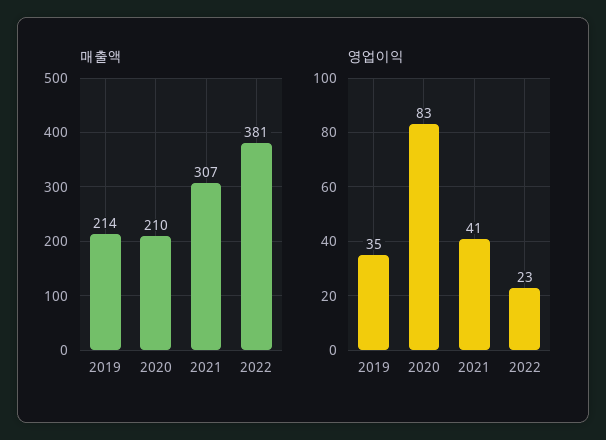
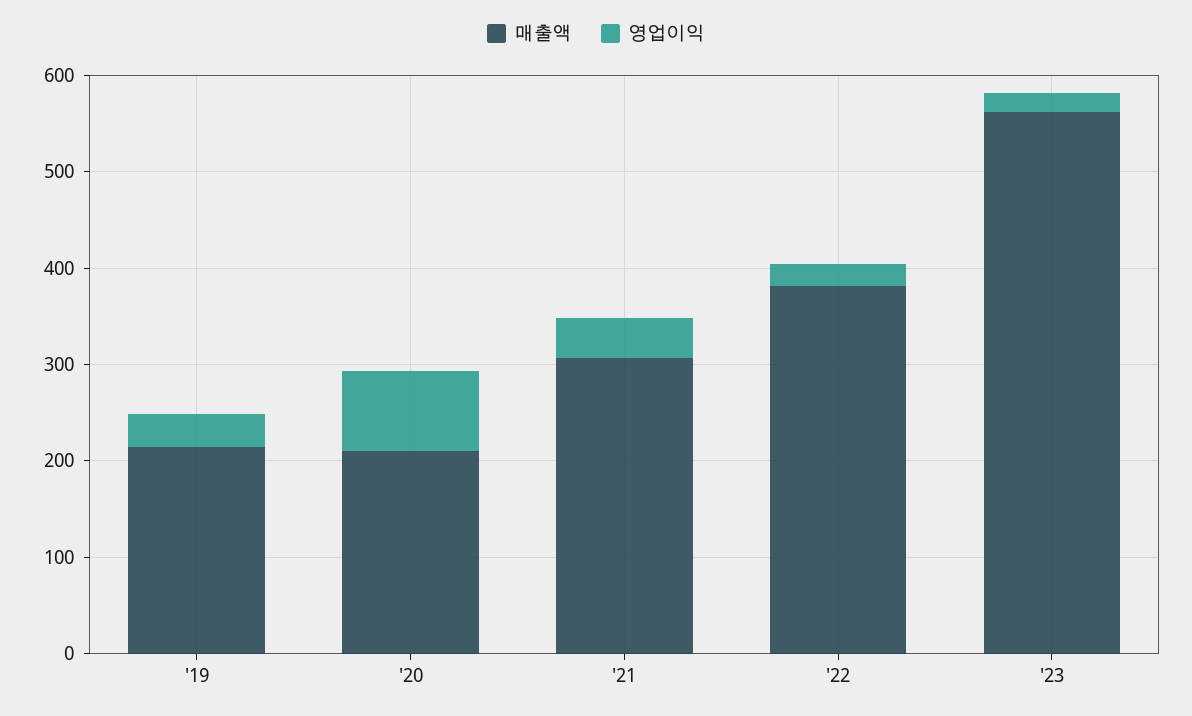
매출액, '23: none -> 560
영업이익, '23: none -> 20

